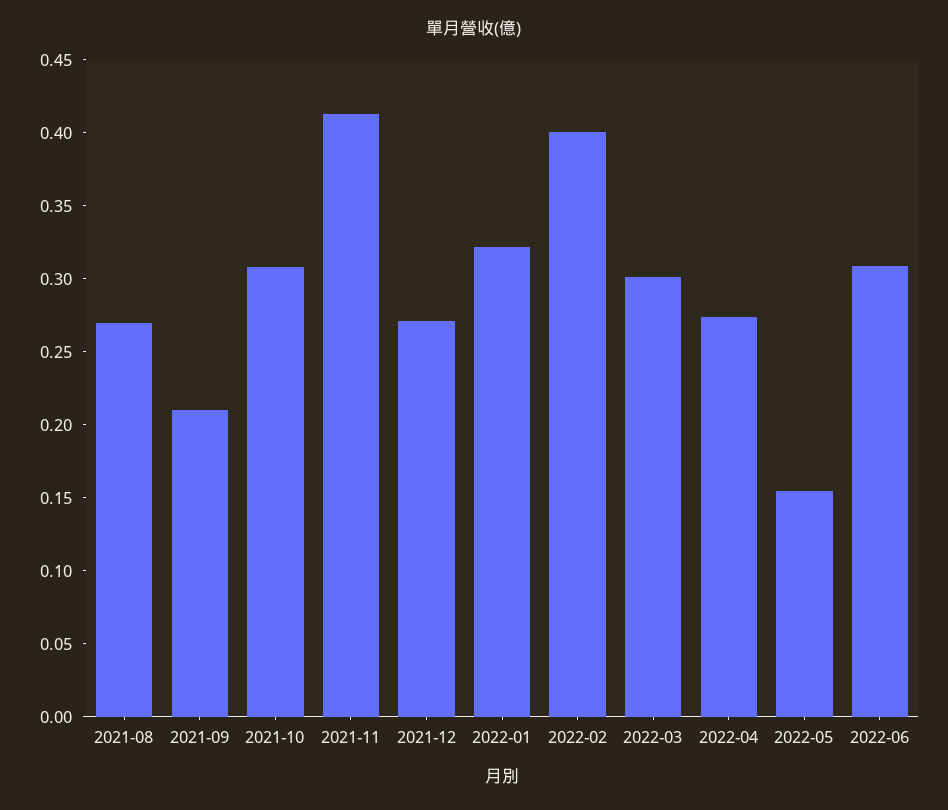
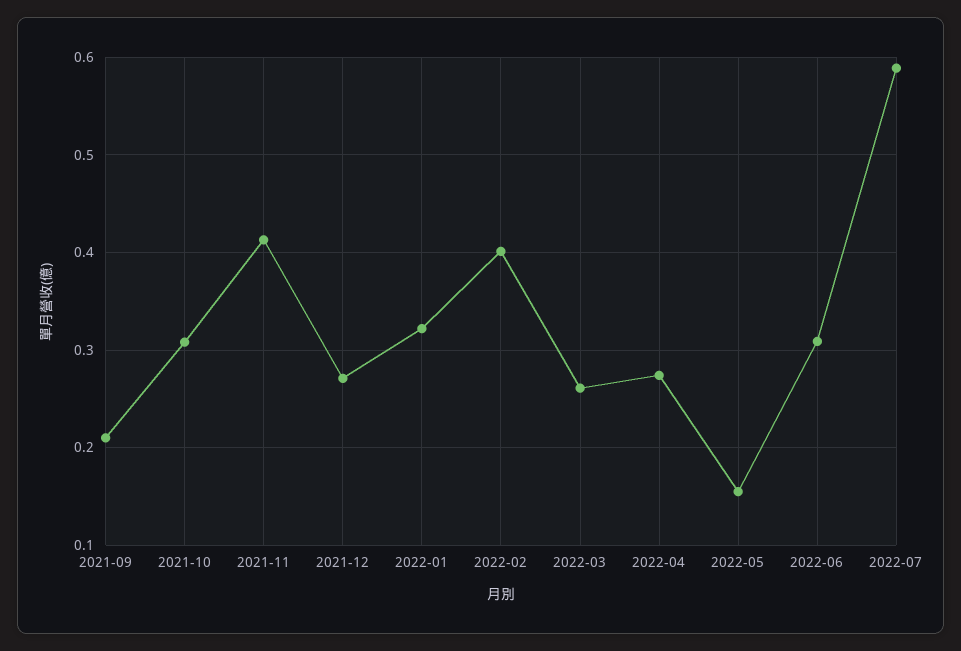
2021-08: 0.27 -> none
2022-03: 0.3 -> 0.26
2022-07: none -> 0.59

